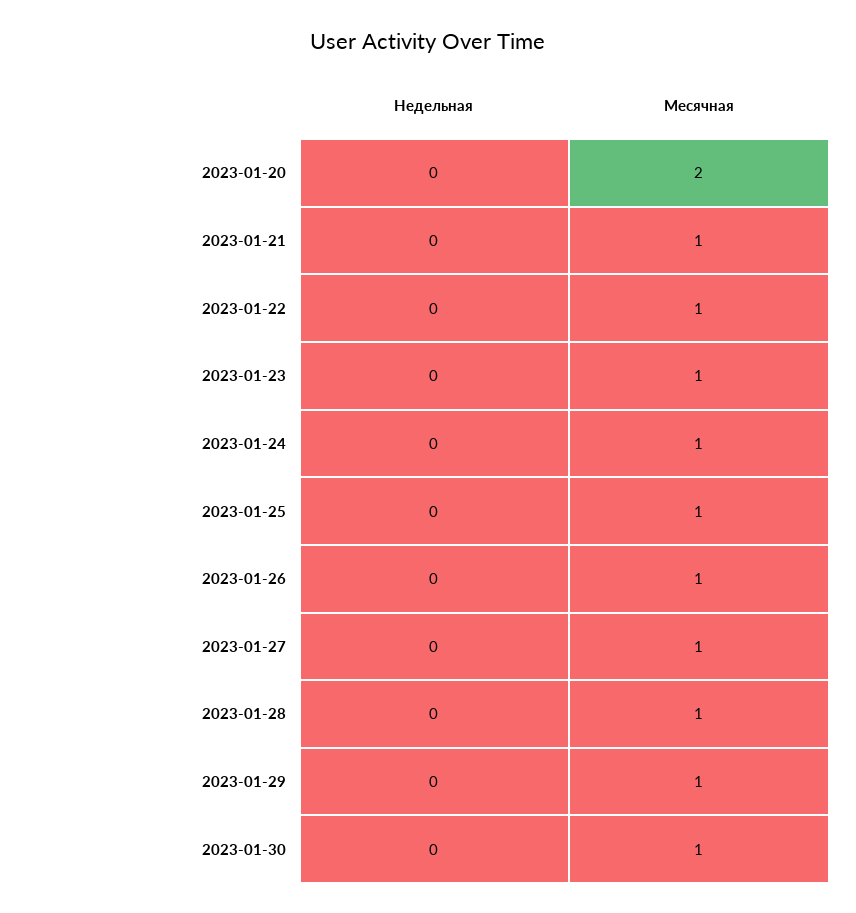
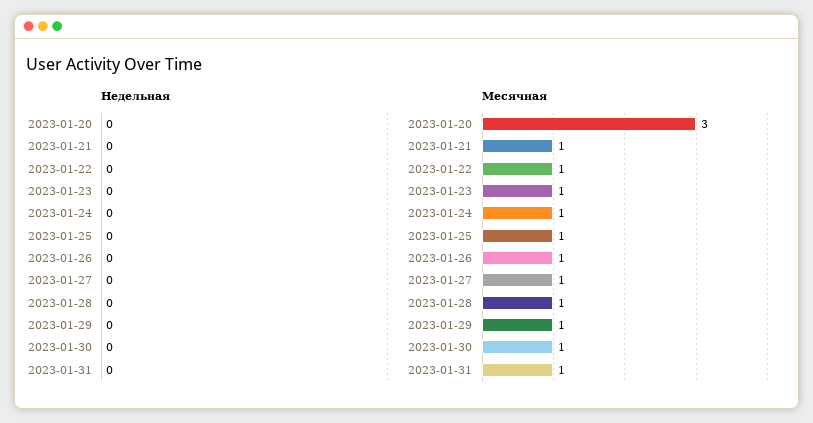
Месячная, 2023-01-20: 2 -> 3
Недельная, 2023-01-31: none -> 0
Месячная, 2023-01-31: none -> 1

